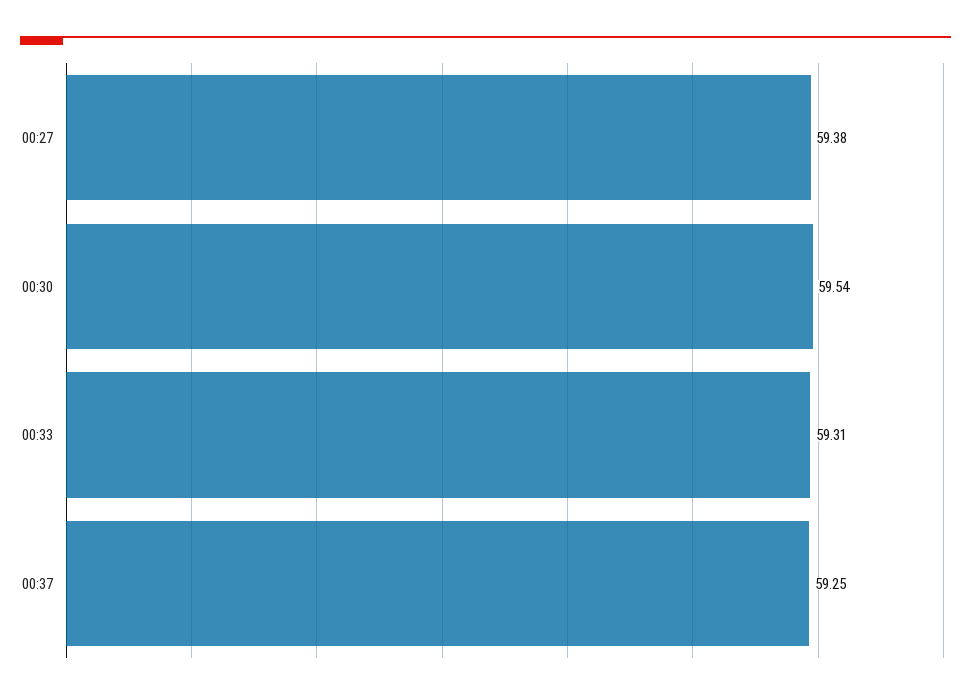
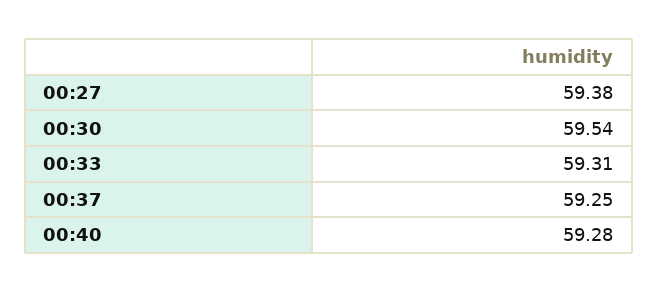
00:40: none -> 59.28

